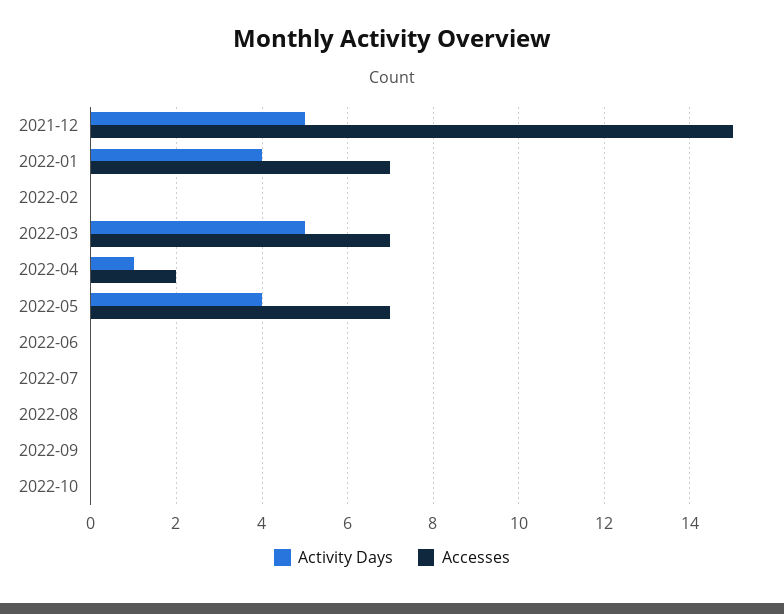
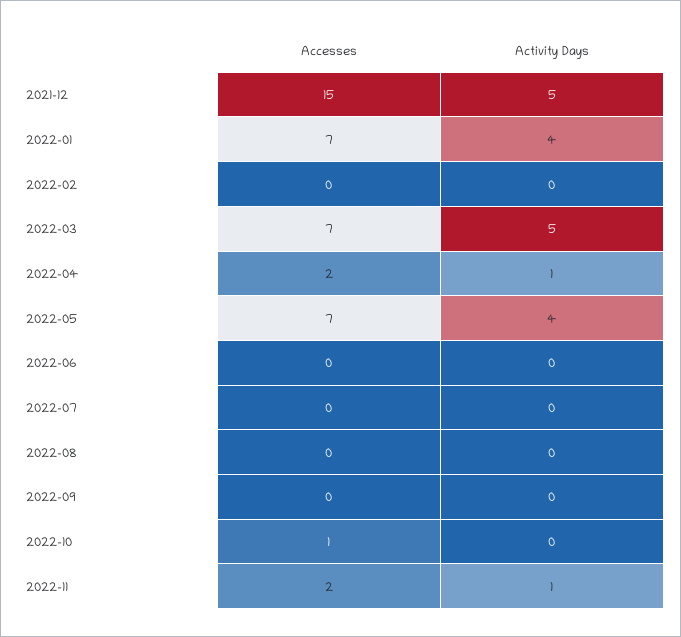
Accesses, 2022-10: 0 -> 1
Accesses, 2022-11: none -> 2
Activity Days, 2022-11: none -> 1

